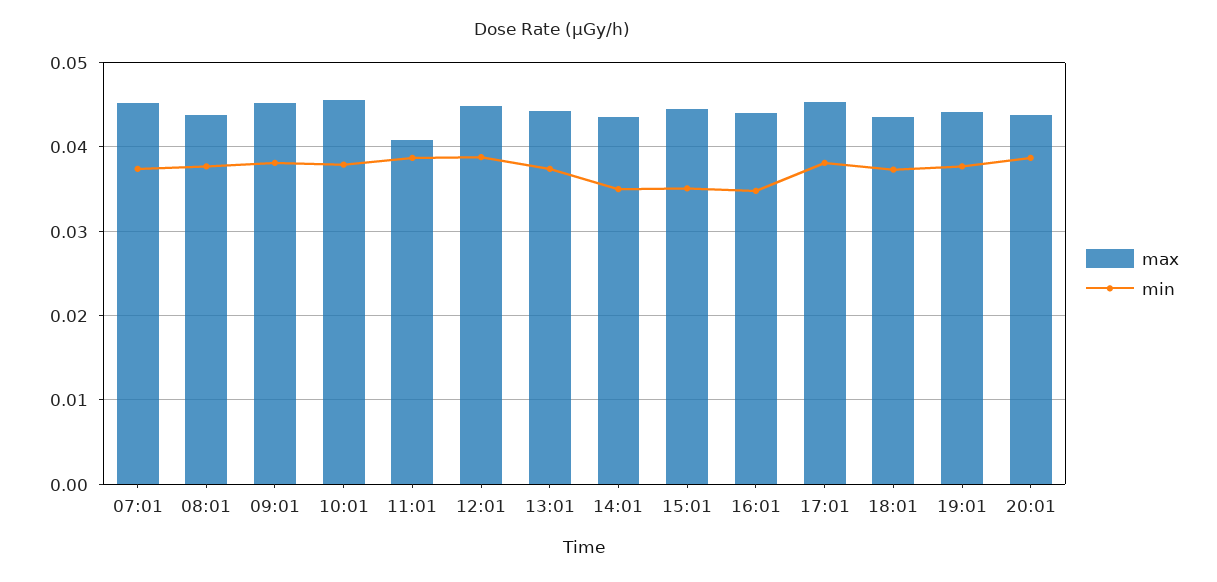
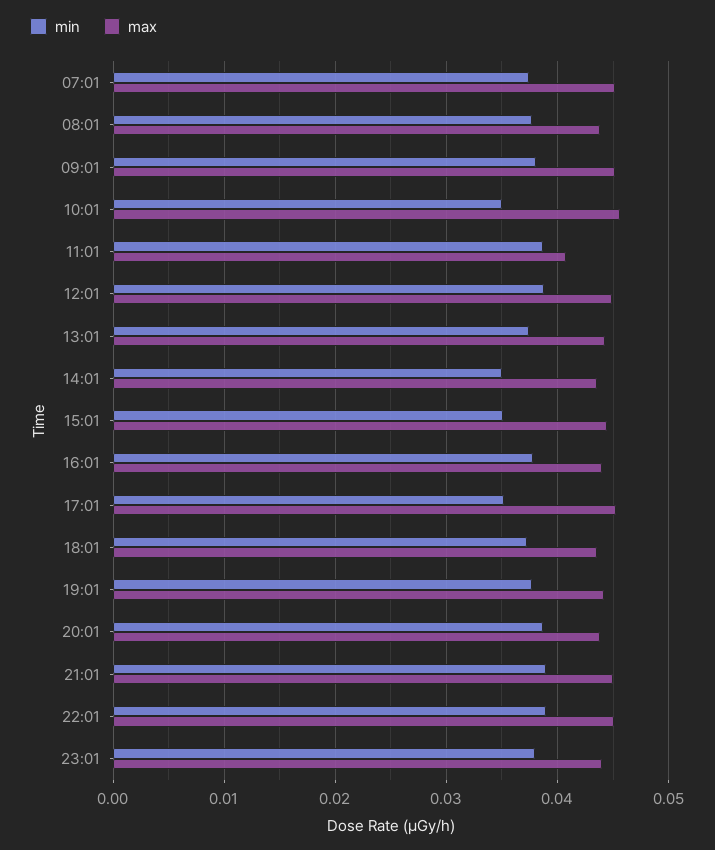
min, 10:01: 0.038 -> 0.035
min, 16:01: 0.035 -> 0.038
min, 17:01: 0.038 -> 0.035
min, 21:01: none -> 0.039
max, 21:01: none -> 0.045
min, 22:01: none -> 0.039
max, 22:01: none -> 0.045
min, 23:01: none -> 0.038
max, 23:01: none -> 0.044

